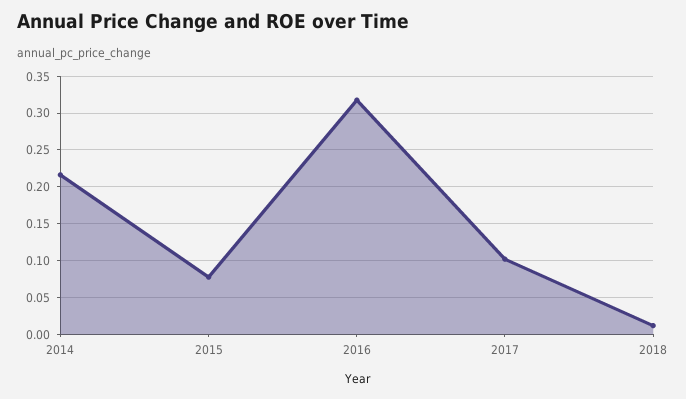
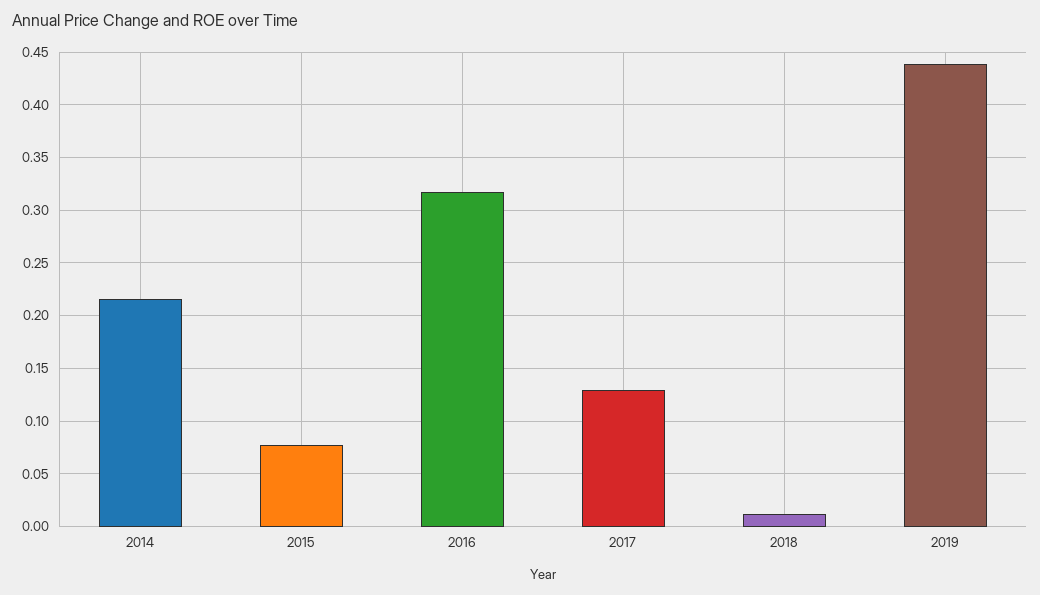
2017: 0.1 -> 0.13
2019: none -> 0.44

